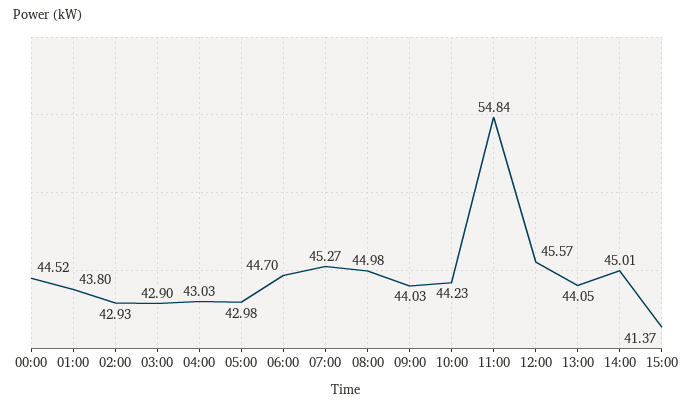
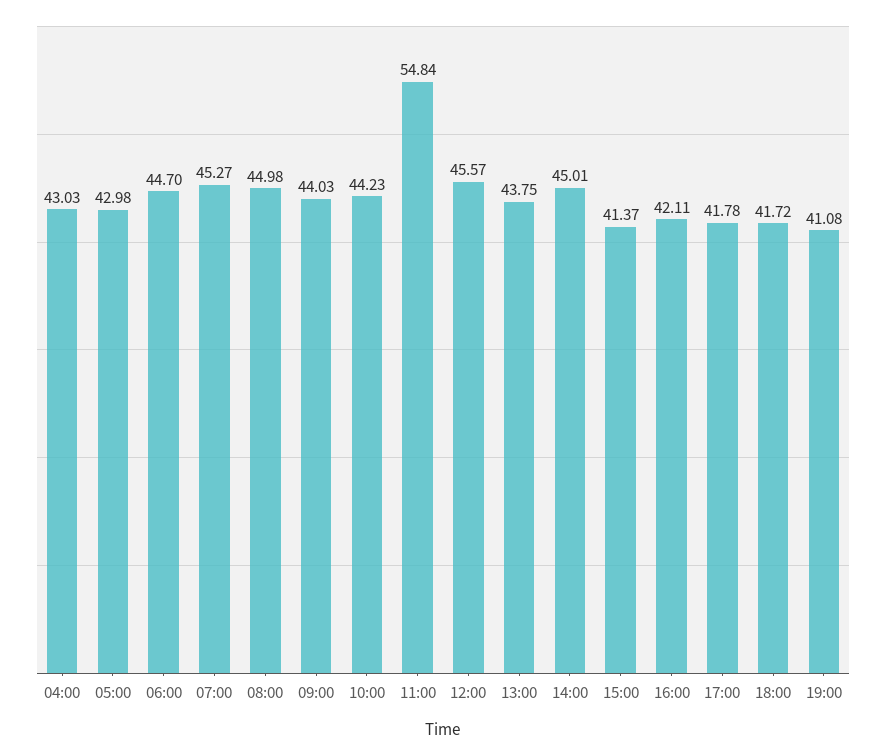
00:00: 44.52 -> none
01:00: 43.8 -> none
02:00: 42.93 -> none
03:00: 42.9 -> none
13:00: 44.05 -> 43.75
16:00: none -> 42.11
17:00: none -> 41.78
18:00: none -> 41.72
19:00: none -> 41.08

